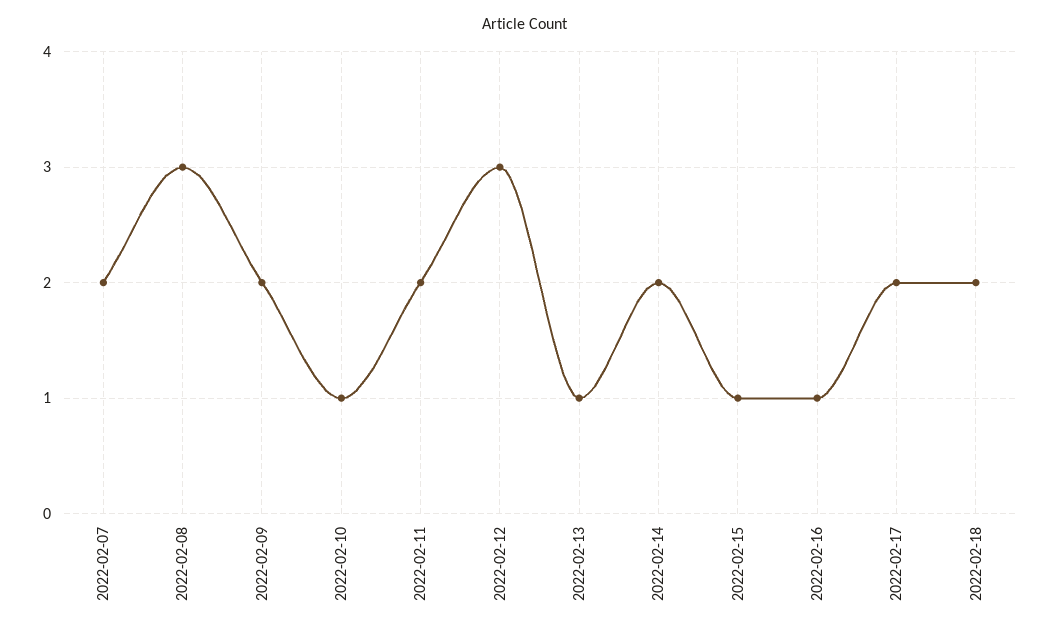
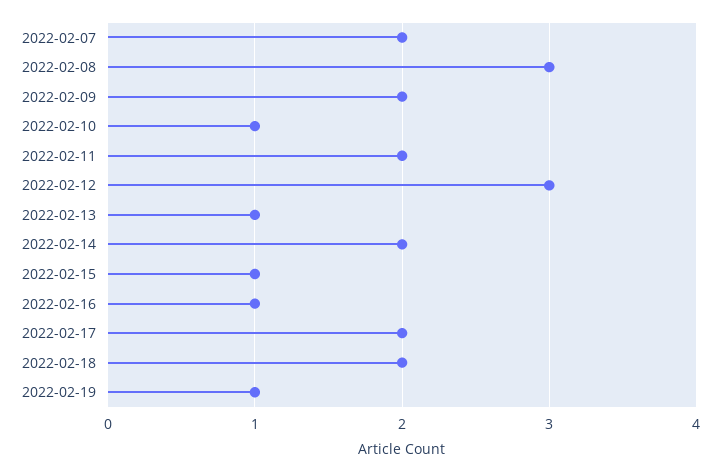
2022-02-19: none -> 1

